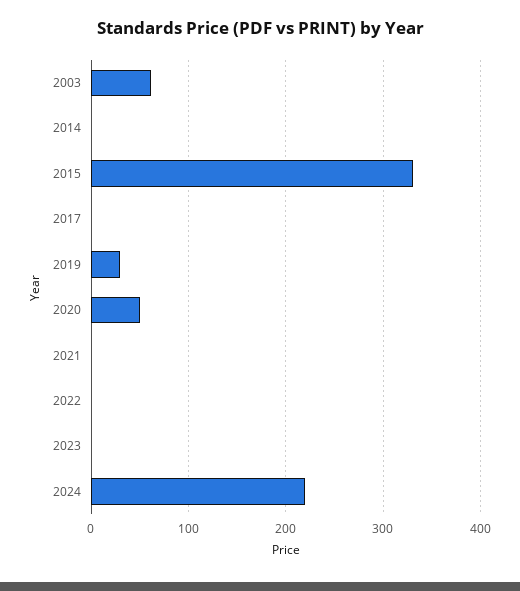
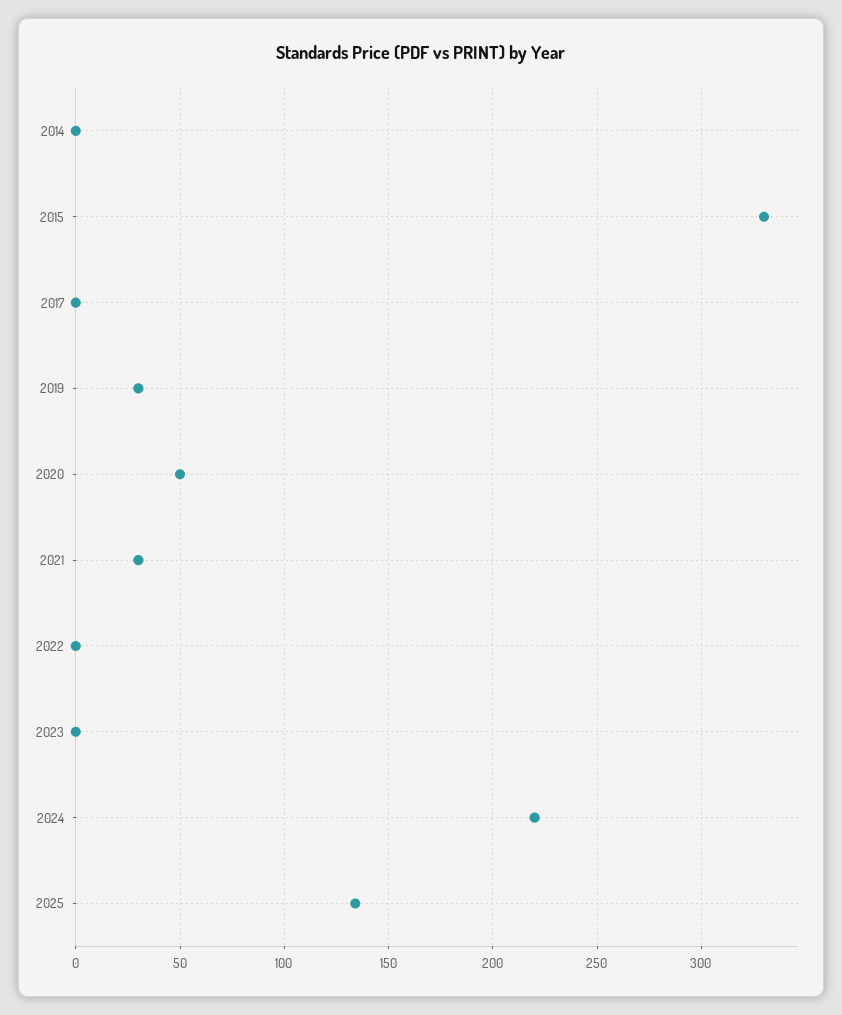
2003: 60 -> none
2021: 0 -> 30
2025: none -> 135

